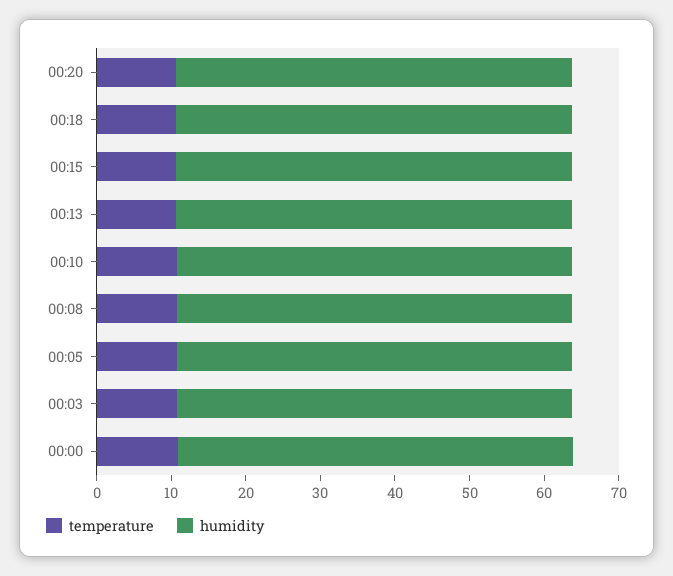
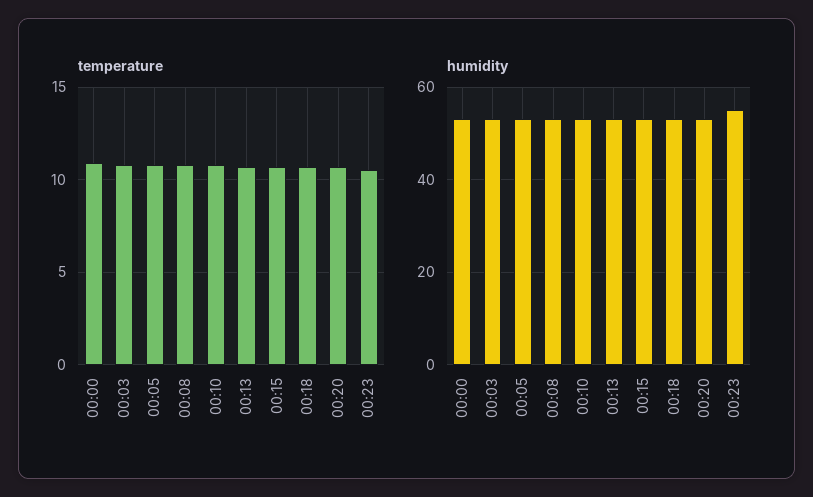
temperature, 00:23: none -> 10.5
humidity, 00:23: none -> 55

